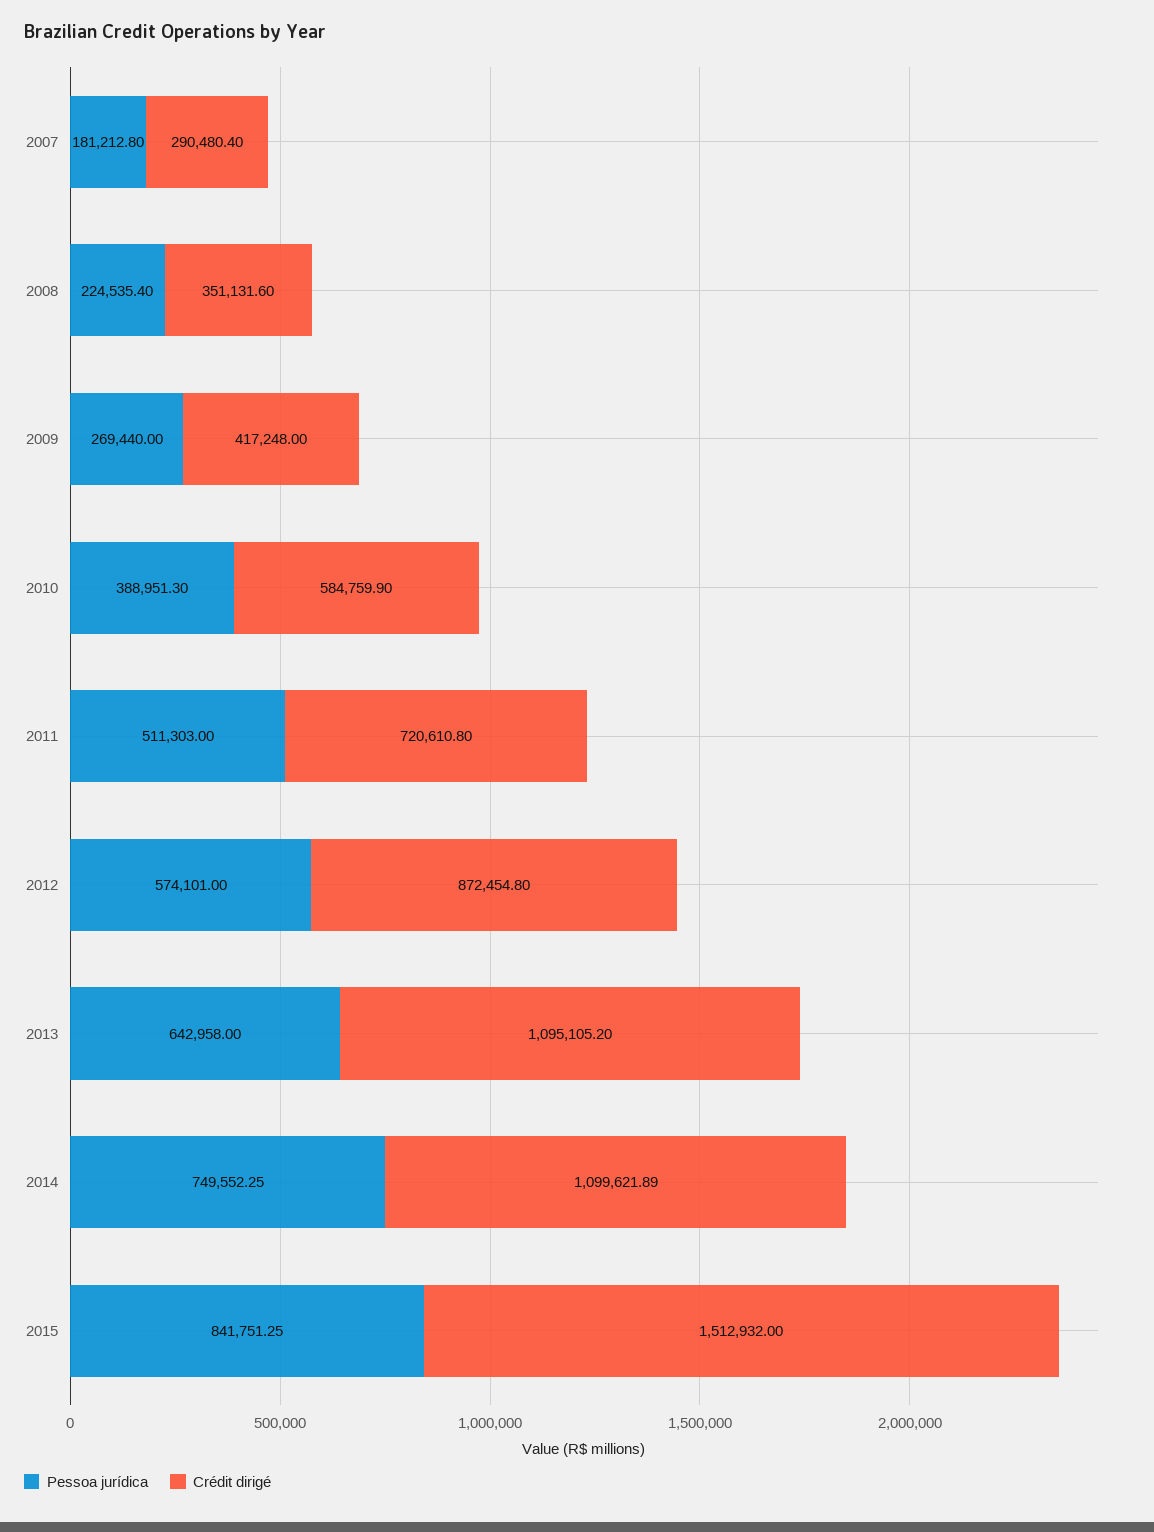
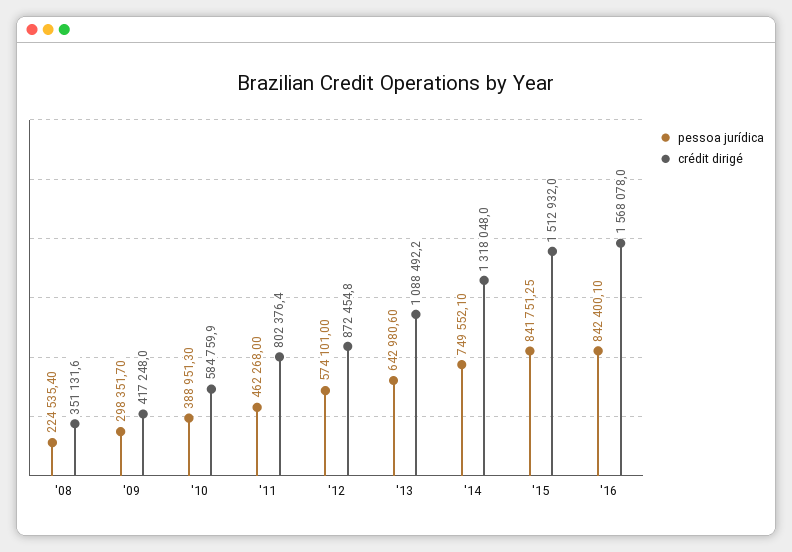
Pessoa jurídica, 2007: 181212.8 -> none
Crédit dirigé, 2007: 290480.4 -> none
Pessoa jurídica, 2009: 269440 -> 298351.7
Pessoa jurídica, 2011: 511303 -> 462268
Crédit dirigé, 2011: 720610.8 -> 802376.4
Pessoa jurídica, 2013: 642958 -> 642980.6
Crédit dirigé, 2013: 1095105.2 -> 1088492.2
Pessoa jurídica, 2014: 749552.25 -> 749552.1
Crédit dirigé, 2014: 1099621.89 -> 1318048
Pessoa jurídica, '16: none -> 842400.1
Crédit dirigé, '16: none -> 1568078

